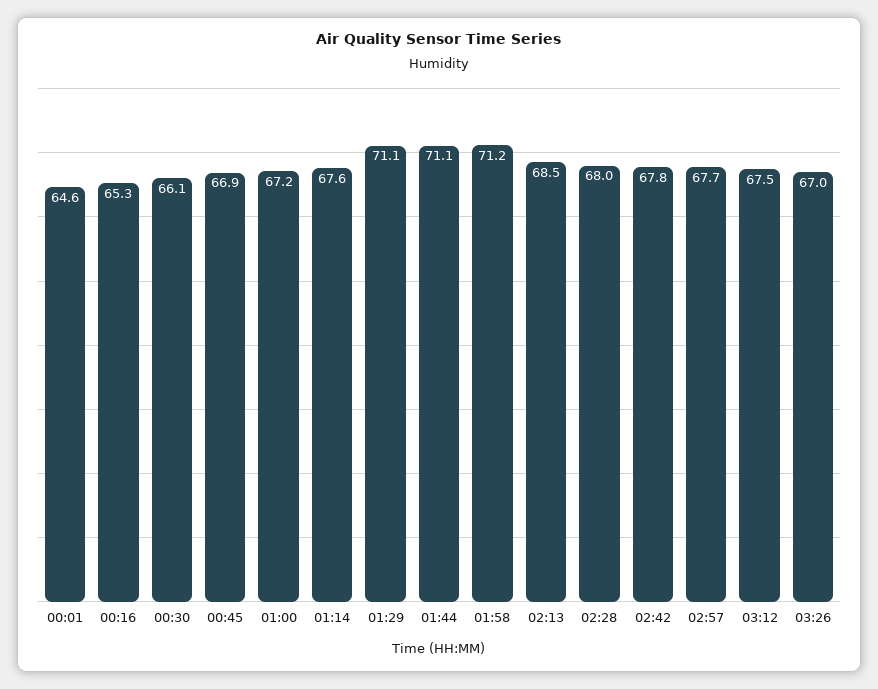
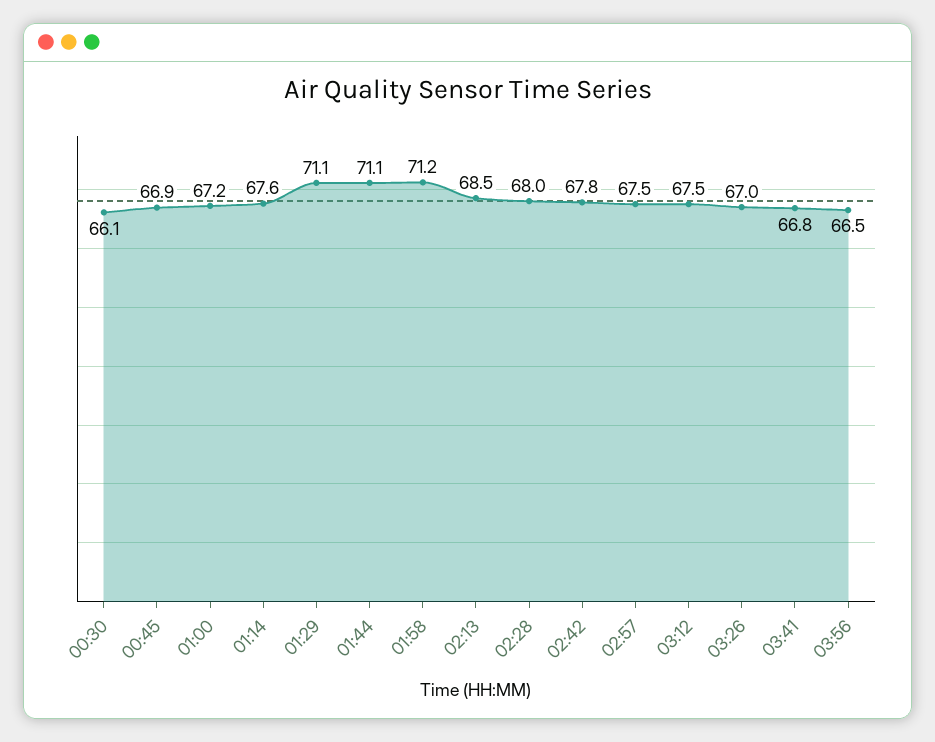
00:01: 64.6 -> none
00:16: 65.3 -> none
02:57: 67.7 -> 67.5
03:41: none -> 66.8
03:56: none -> 66.5

